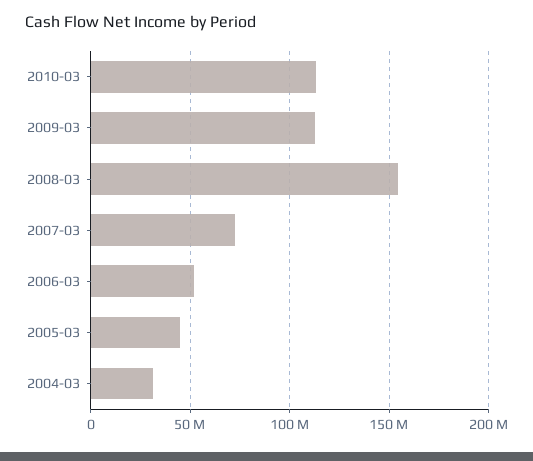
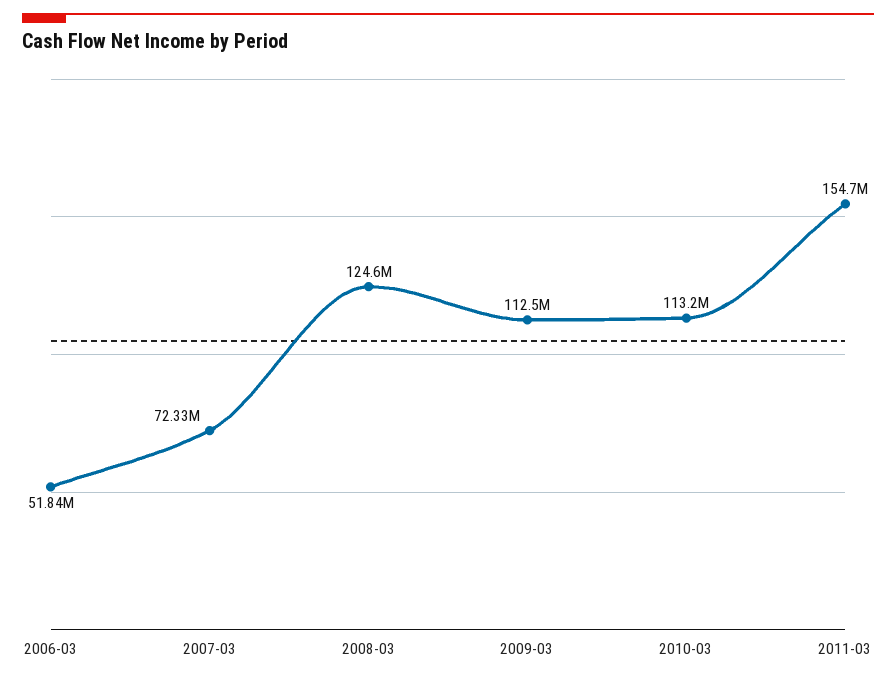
2008-03: 155000000 -> 124600000
2005-03: 45000000 -> none
2004-03: 30000000 -> none
2011-03: none -> 154700000

